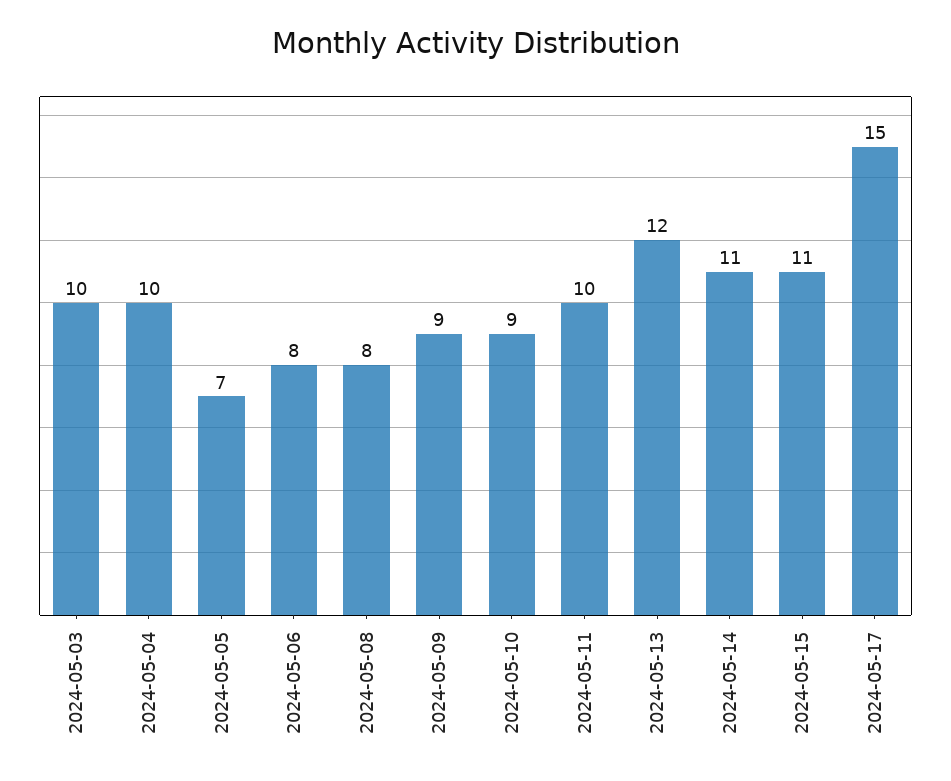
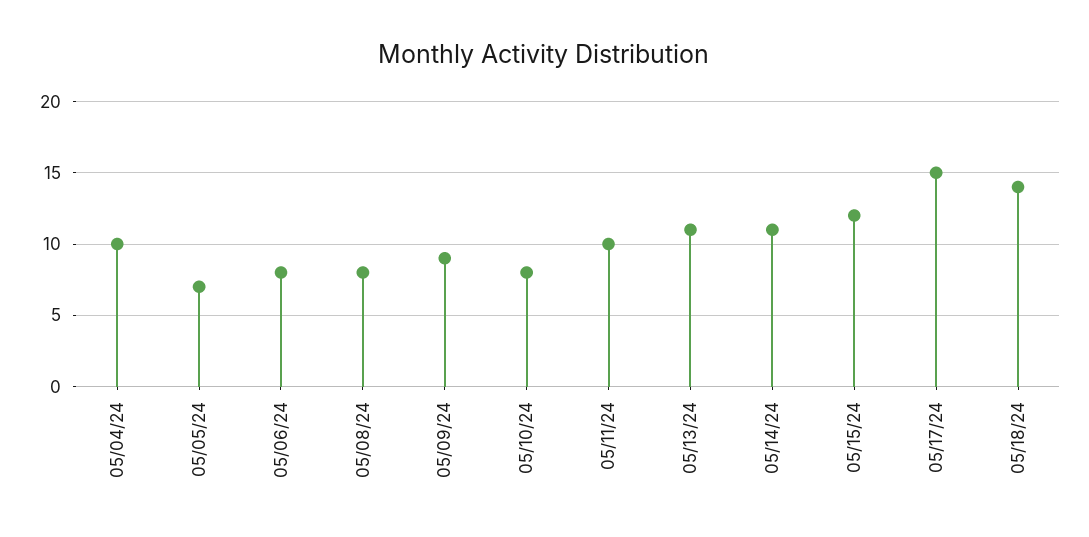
2024-05-03: 10 -> none
2024-05-10: 9 -> 8
2024-05-13: 12 -> 11
2024-05-15: 11 -> 12
05/18/24: none -> 14

